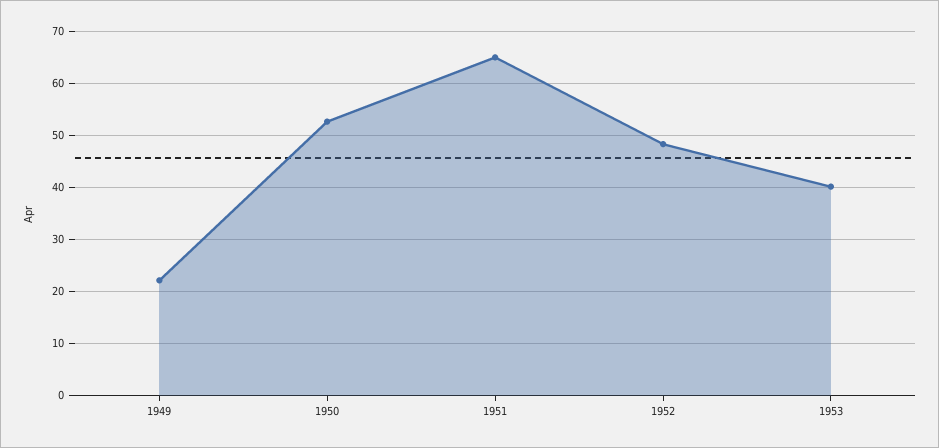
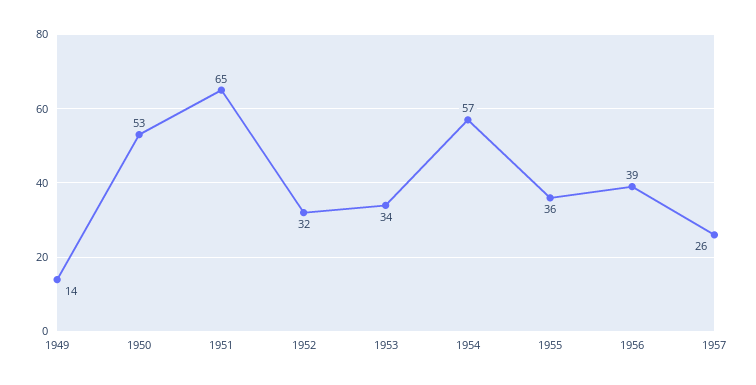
1949: 22 -> 14
1952: 48 -> 32
1953: 40 -> 34
1954: none -> 57
1955: none -> 36
1956: none -> 39
1957: none -> 26

